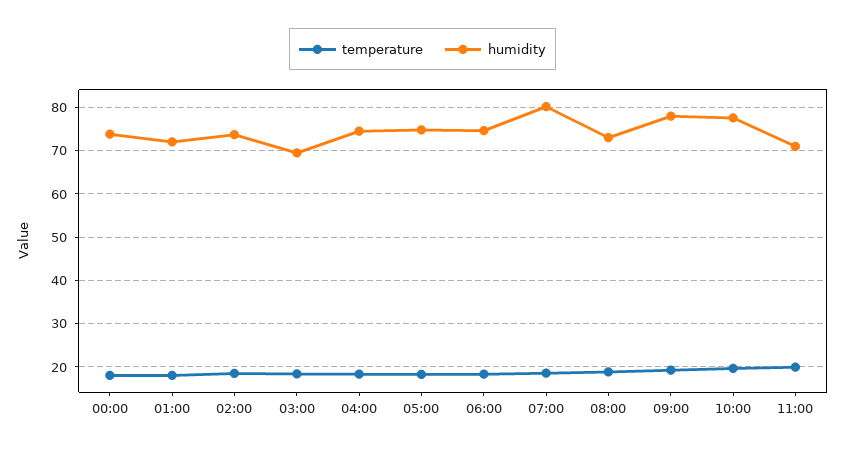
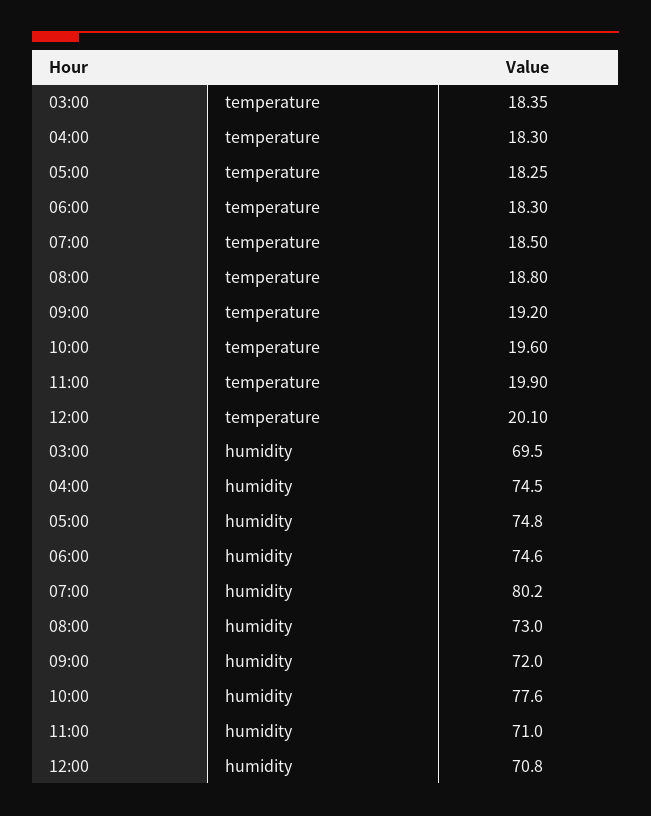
temperature, 00:00: 18 -> none
humidity, 00:00: 74 -> none
temperature, 01:00: 18 -> none
humidity, 01:00: 72 -> none
temperature, 02:00: 18 -> none
humidity, 02:00: 74 -> none
humidity, 09:00: 78 -> 72
temperature, 12:00: none -> 20.1
humidity, 12:00: none -> 70.8

